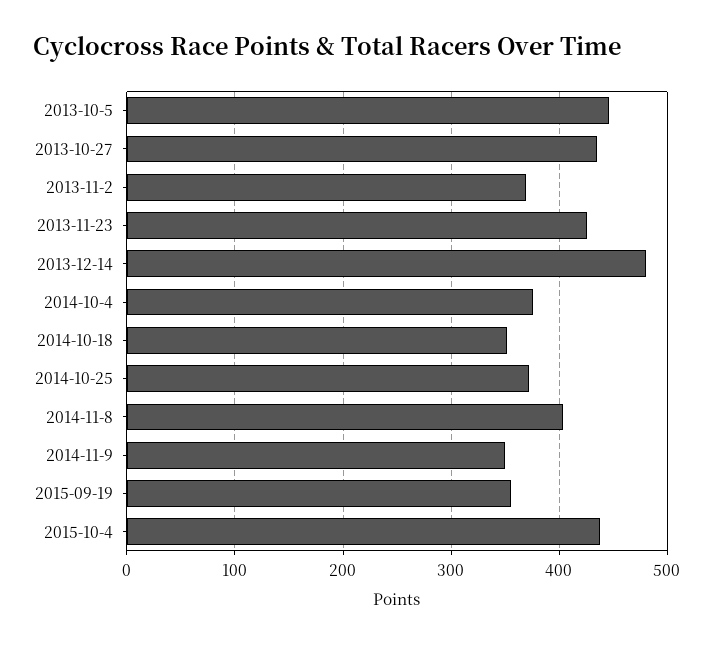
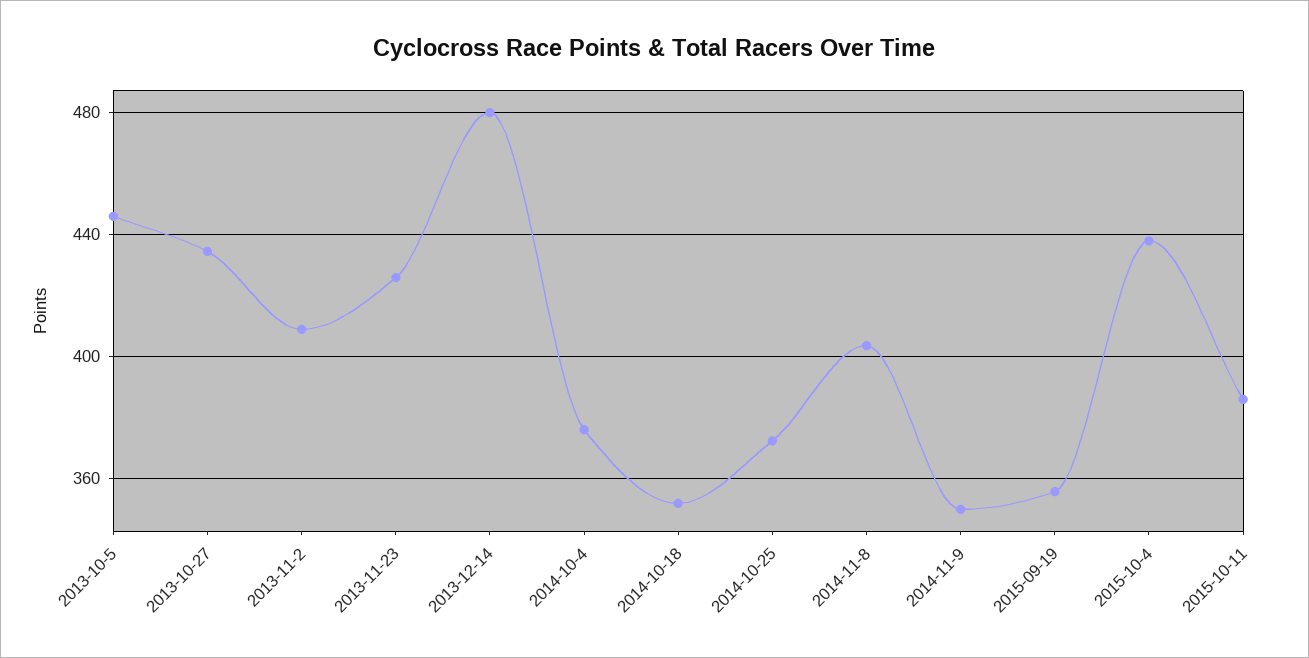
2013-11-2: 370 -> 410
2015-10-11: none -> 385

